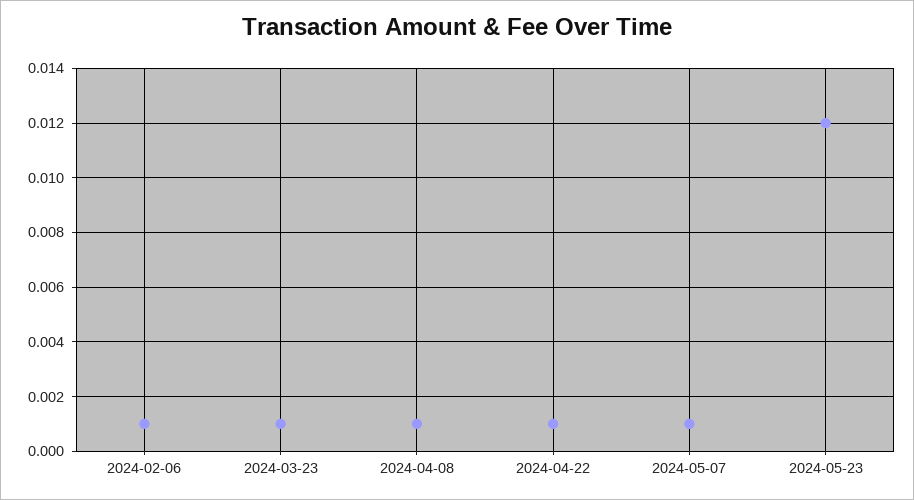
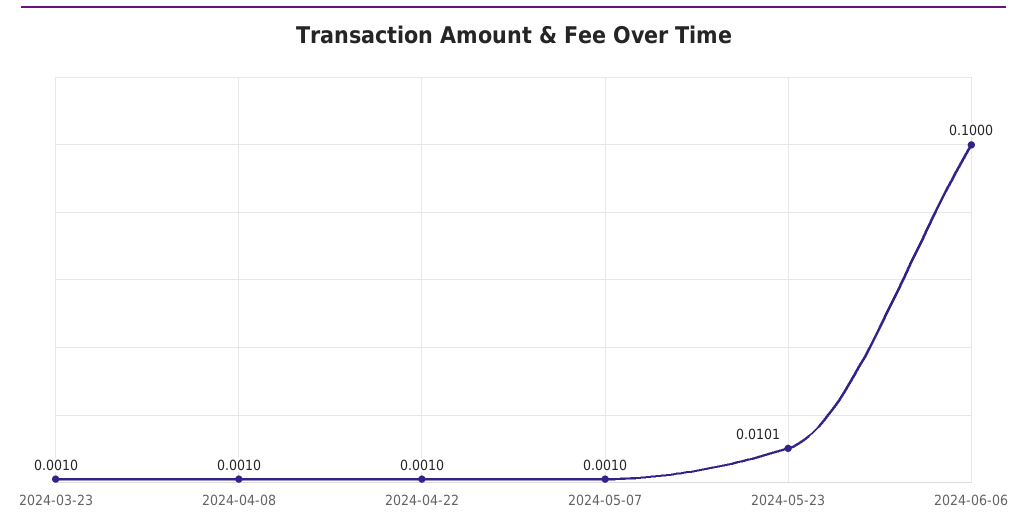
2024-02-06: 0.001 -> none
2024-05-23: 0.012 -> 0.0101
2024-06-06: none -> 0.1

